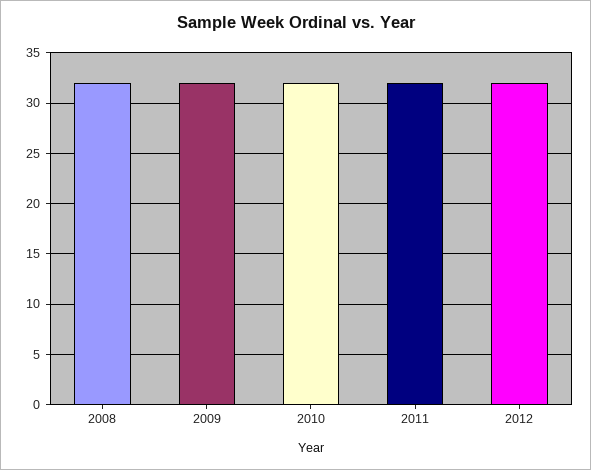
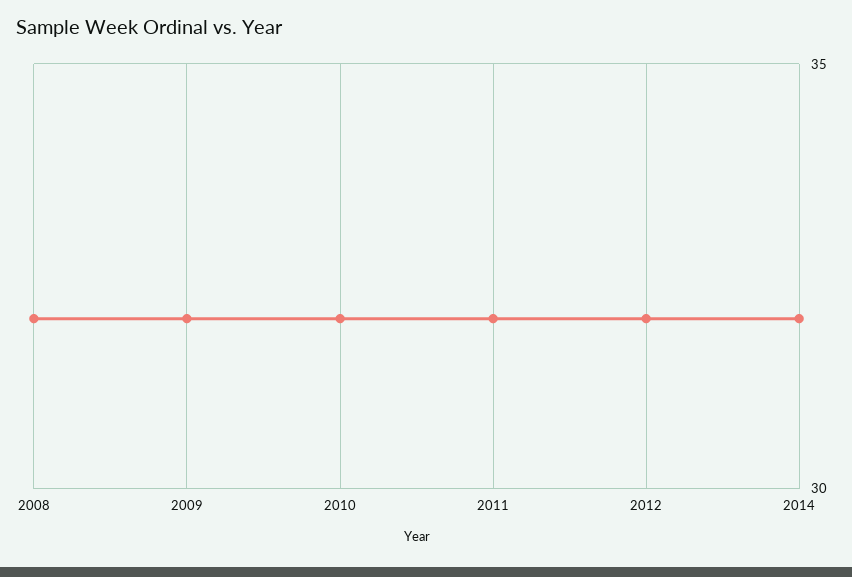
2014: none -> 32

